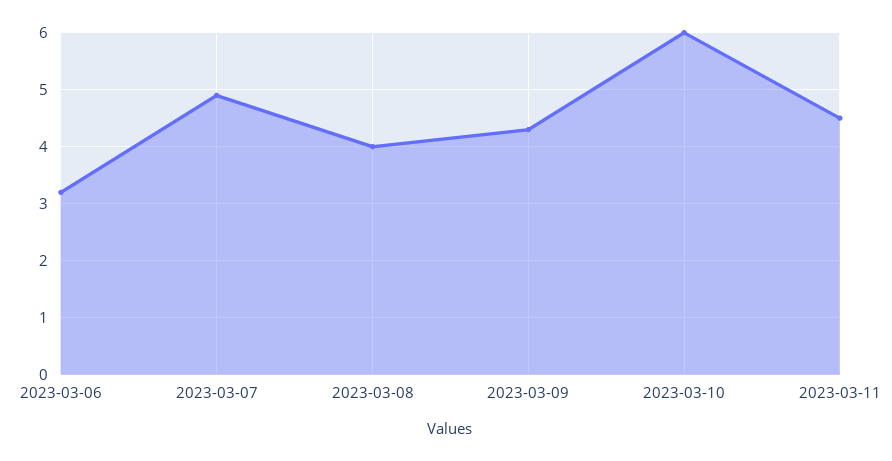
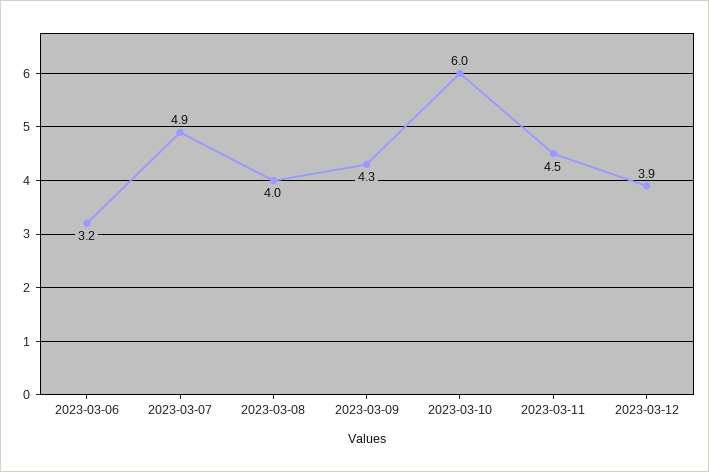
2023-03-12: none -> 3.9

